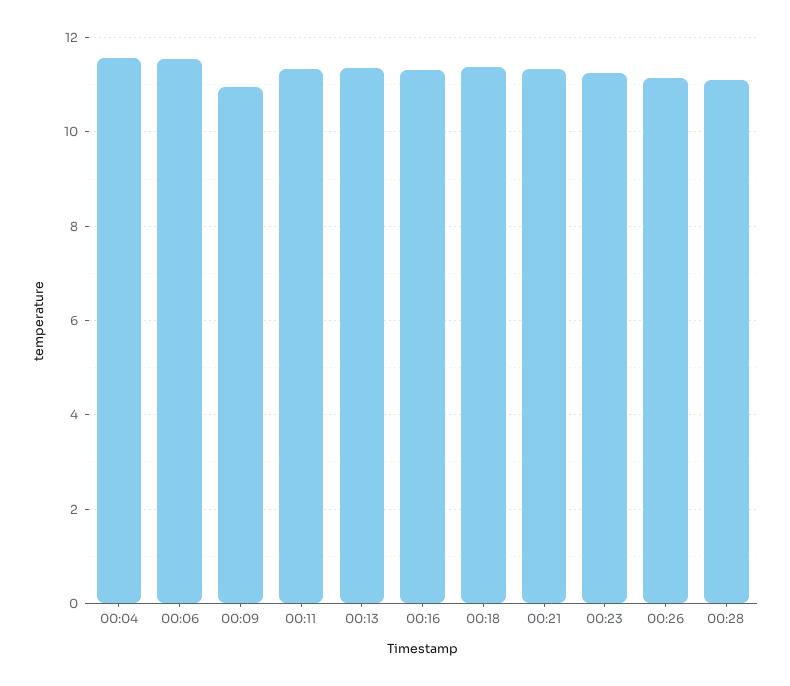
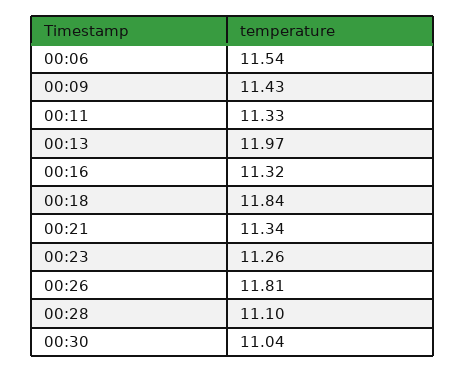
00:04: 11.6 -> none
00:09: 11 -> 11.43
00:13: 11.4 -> 11.97
00:18: 11.4 -> 11.84
00:26: 11.2 -> 11.81
00:30: none -> 11.04

